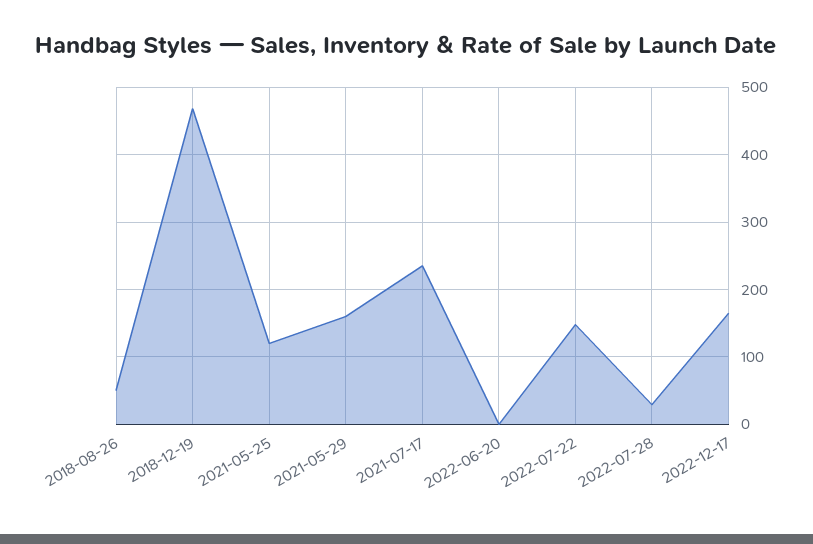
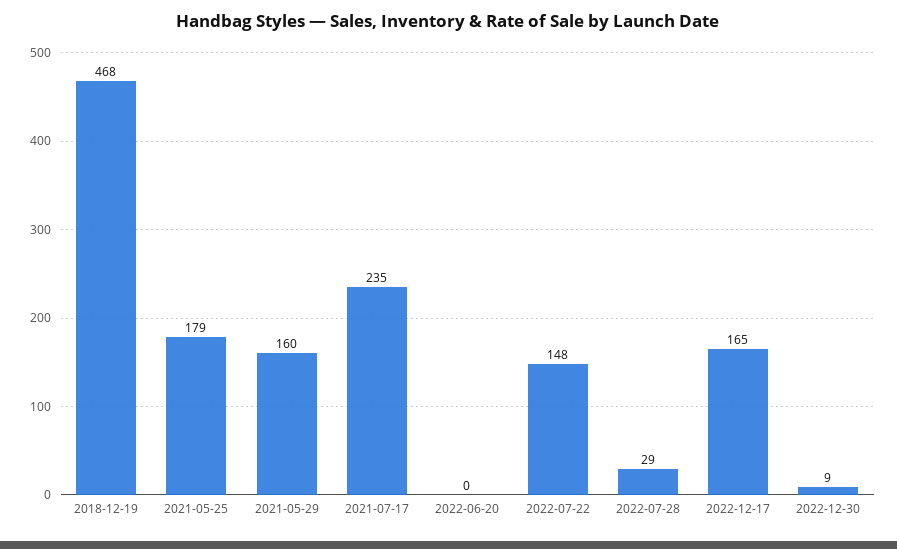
2018-08-26: 50 -> none
2021-05-25: 120 -> 179
2022-12-30: none -> 9

